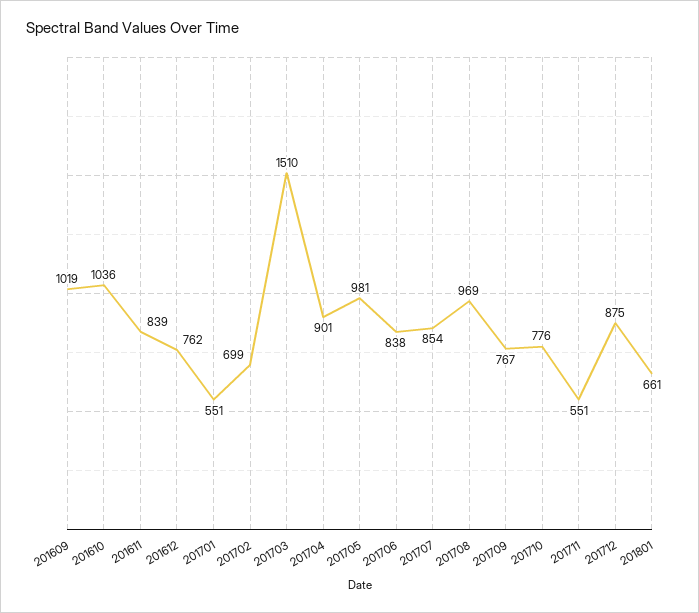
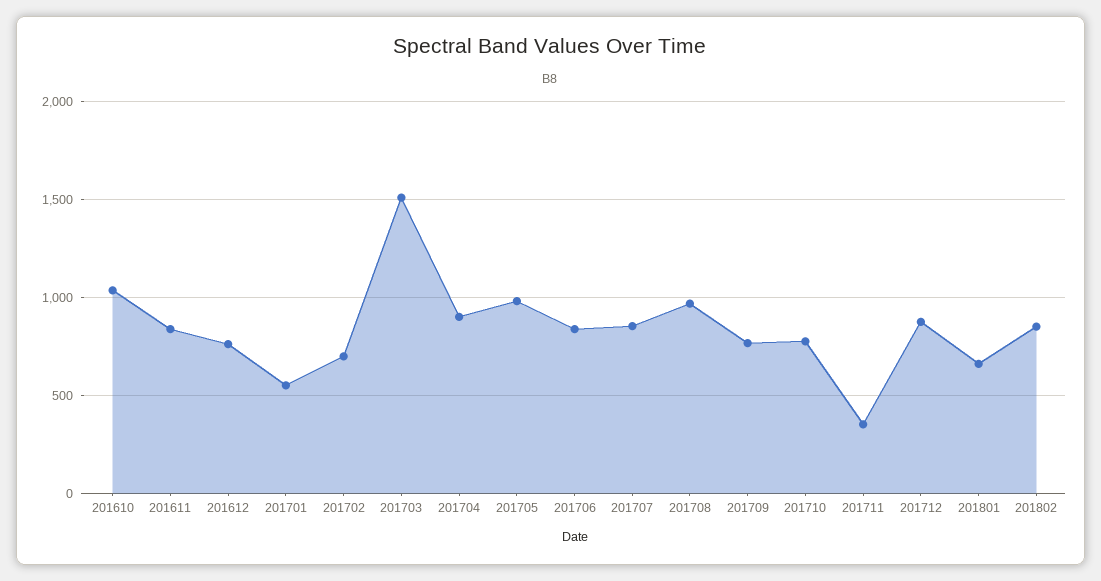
201609: 1019 -> none
201711: 551 -> 350
201802: none -> 850

